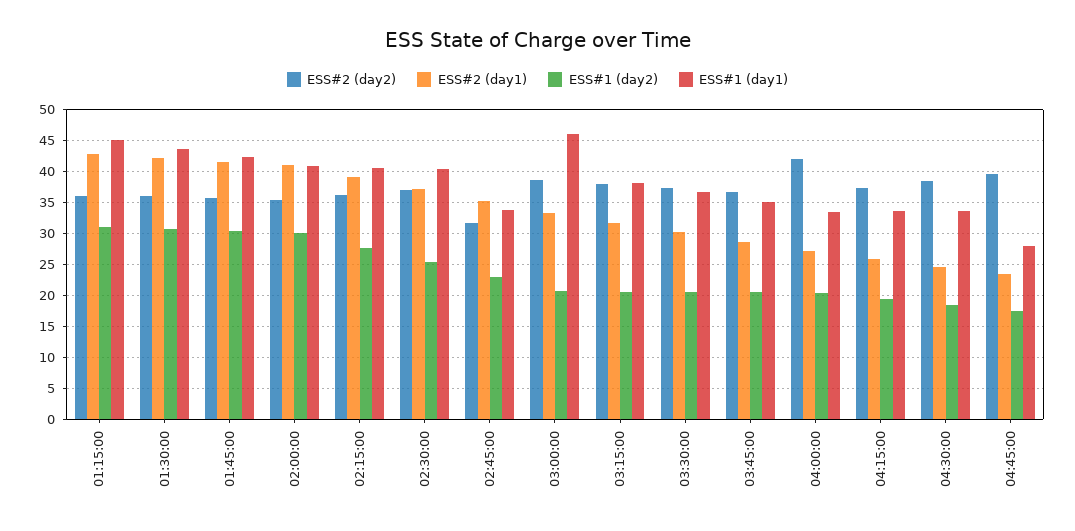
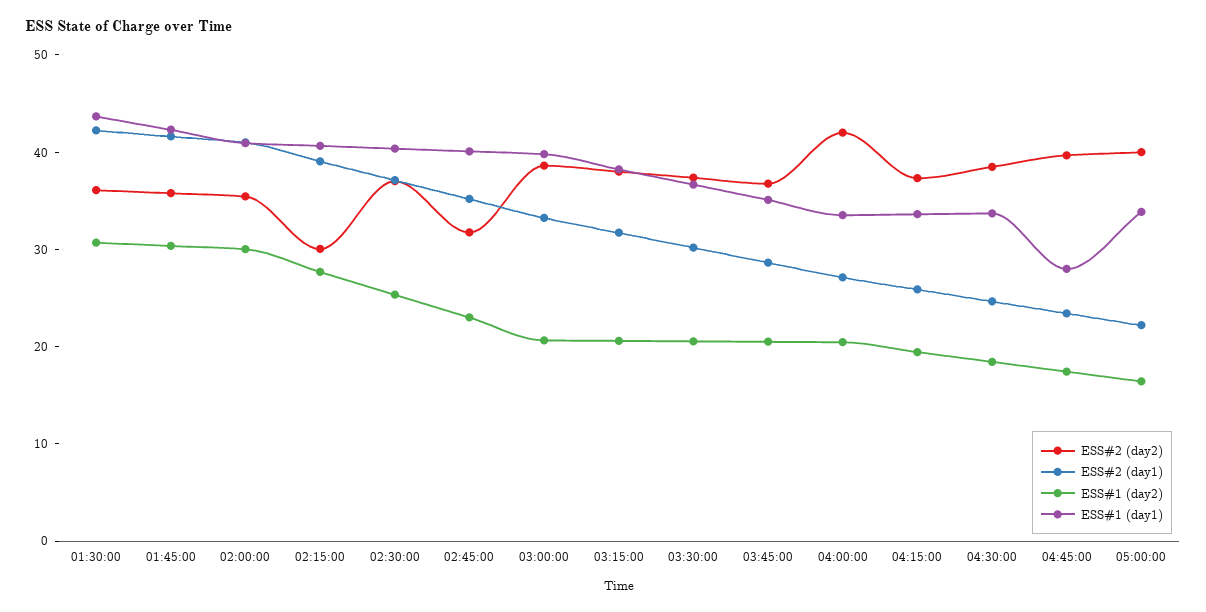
ESS#2 (day2), 01:15:00: 36 -> none
ESS#2 (day1), 01:15:00: 43 -> none
ESS#1 (day2), 01:15:00: 31 -> none
ESS#1 (day1), 01:15:00: 45 -> none
ESS#2 (day2), 02:15:00: 36 -> 30
ESS#1 (day1), 02:45:00: 34 -> 40
ESS#1 (day1), 03:00:00: 46 -> 40
ESS#2 (day2), 05:00:00: none -> 40
ESS#2 (day1), 05:00:00: none -> 22
ESS#1 (day2), 05:00:00: none -> 16
ESS#1 (day1), 05:00:00: none -> 34

